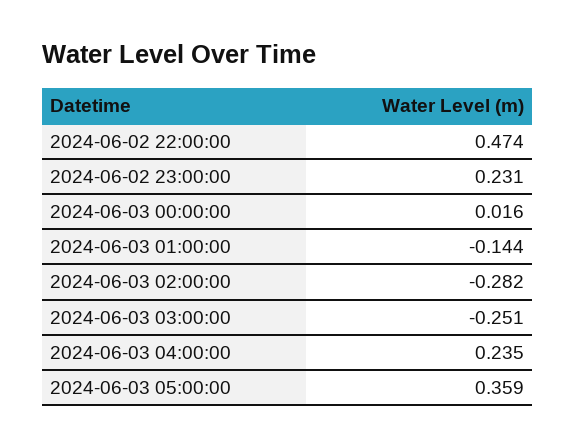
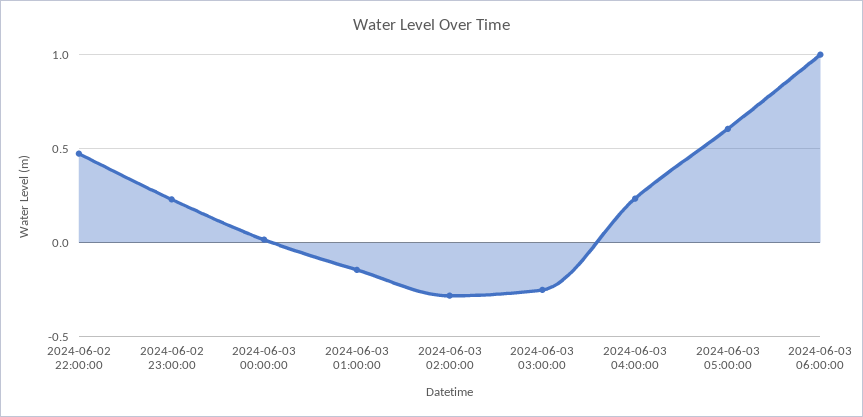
2024-06-03 05:00:00: 0.359 -> 0.6
2024-06-03 06:00:00: none -> 1

